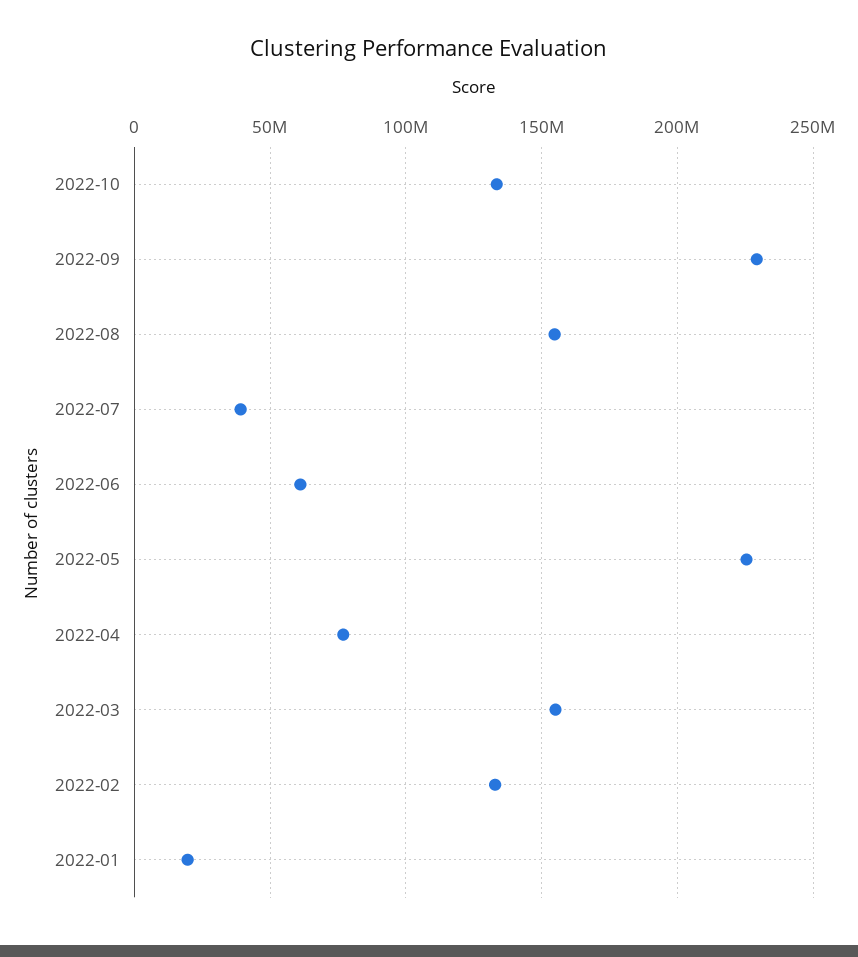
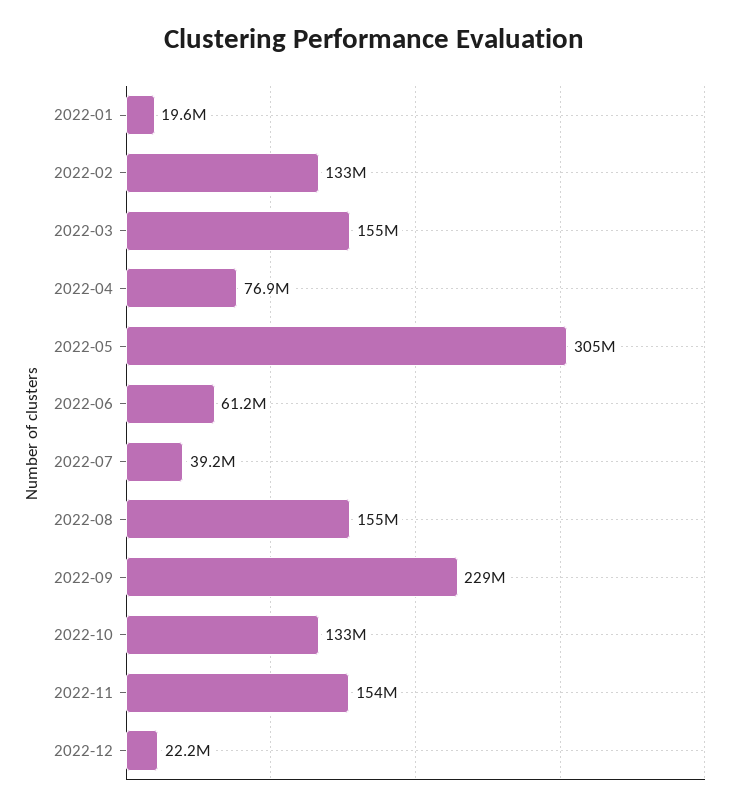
2022-05: 225000000 -> 305000000
2022-11: none -> 154000000
2022-12: none -> 22200000

